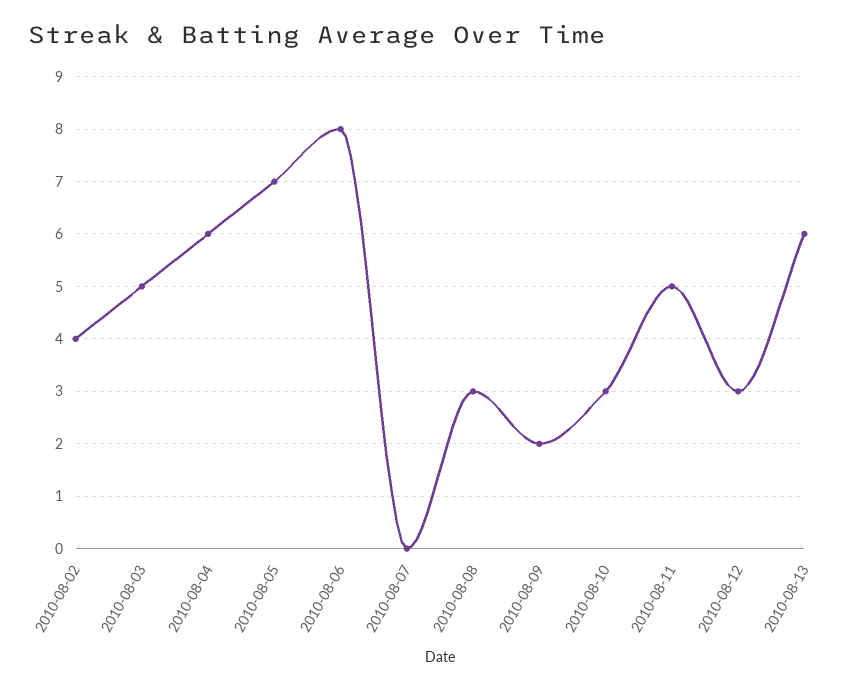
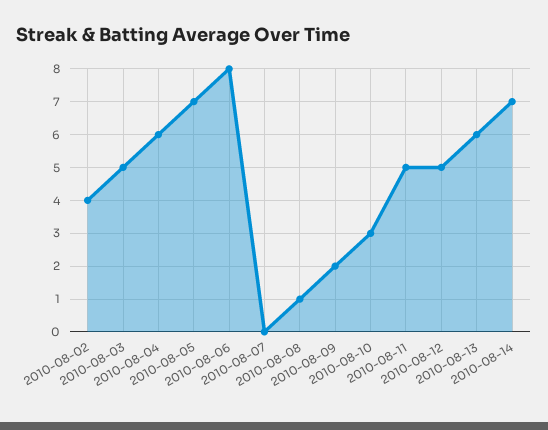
2010-08-08: 3 -> 1
2010-08-12: 3 -> 5
2010-08-14: none -> 7

